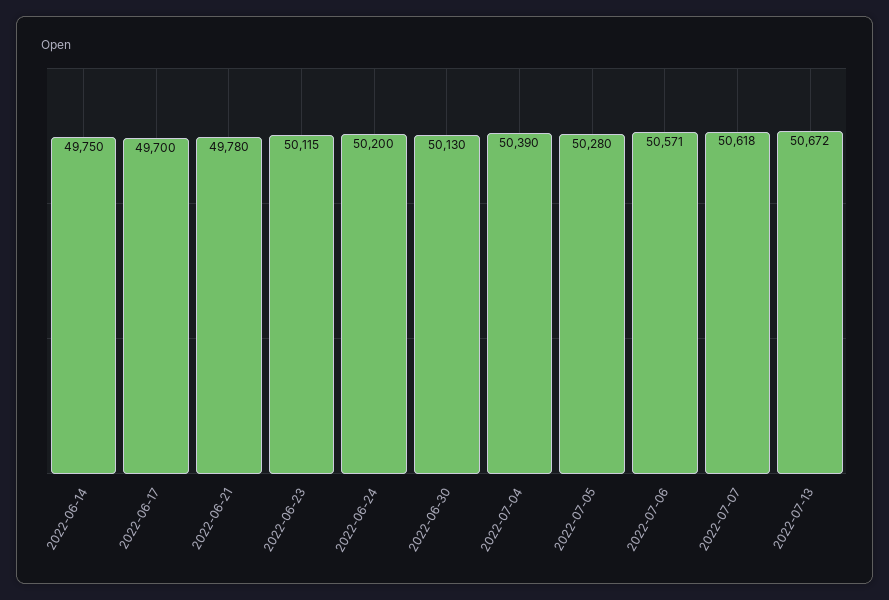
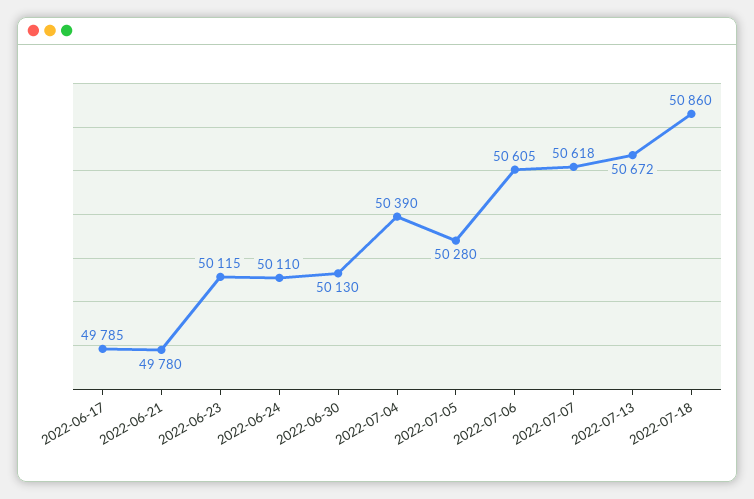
2022-06-14: 49750 -> none
2022-06-17: 49700 -> 49785
2022-06-24: 50200 -> 50110
2022-07-06: 50571 -> 50605
2022-07-18: none -> 50860

